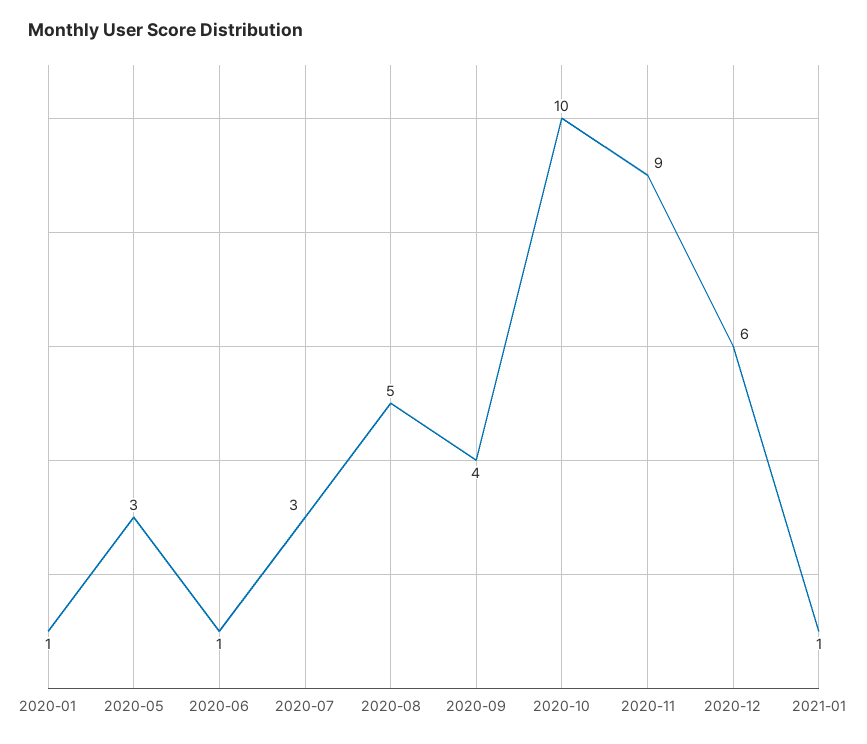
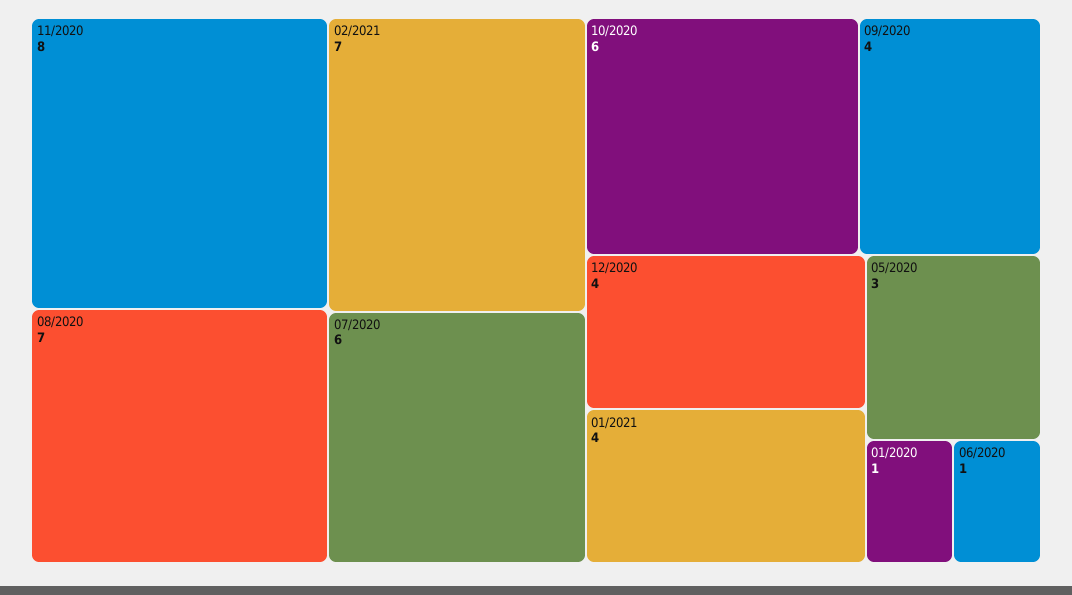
2020-07: 3 -> 6
2020-08: 5 -> 7
2020-10: 10 -> 6
2020-11: 9 -> 8
2020-12: 6 -> 4
2021-01: 1 -> 4
02/2021: none -> 7

